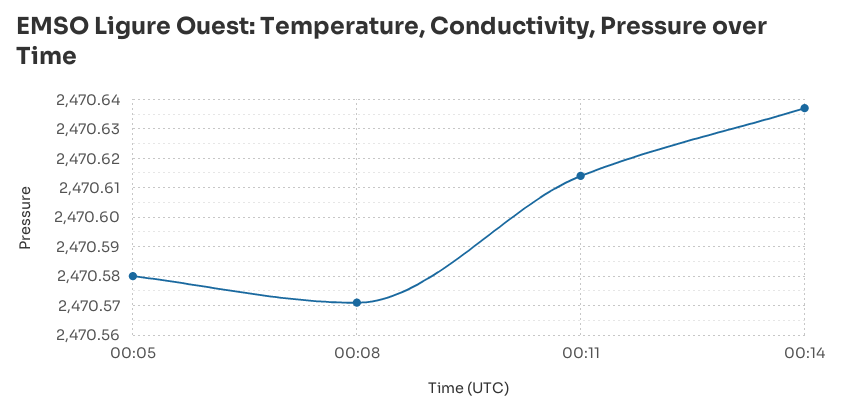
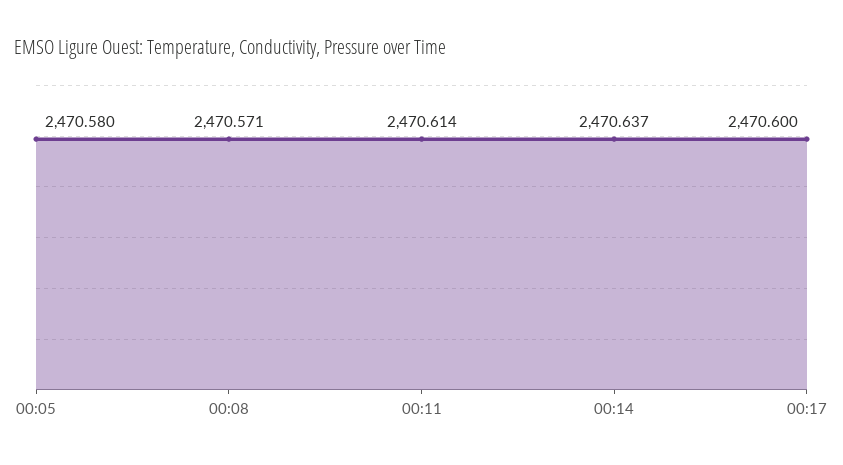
00:17: none -> 2470.6

